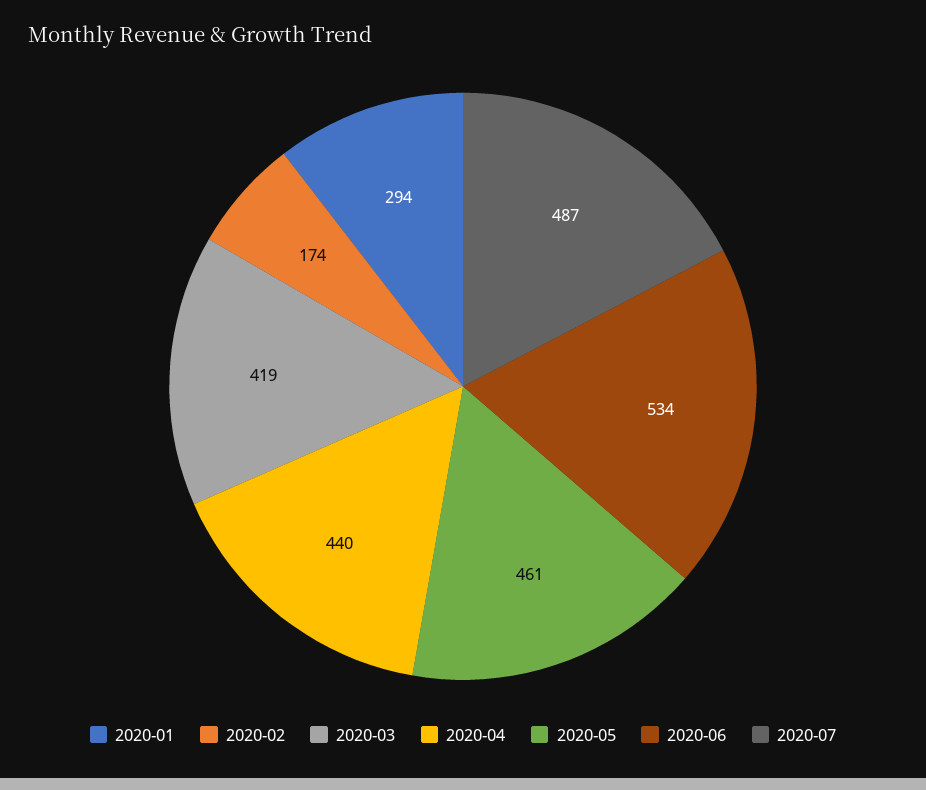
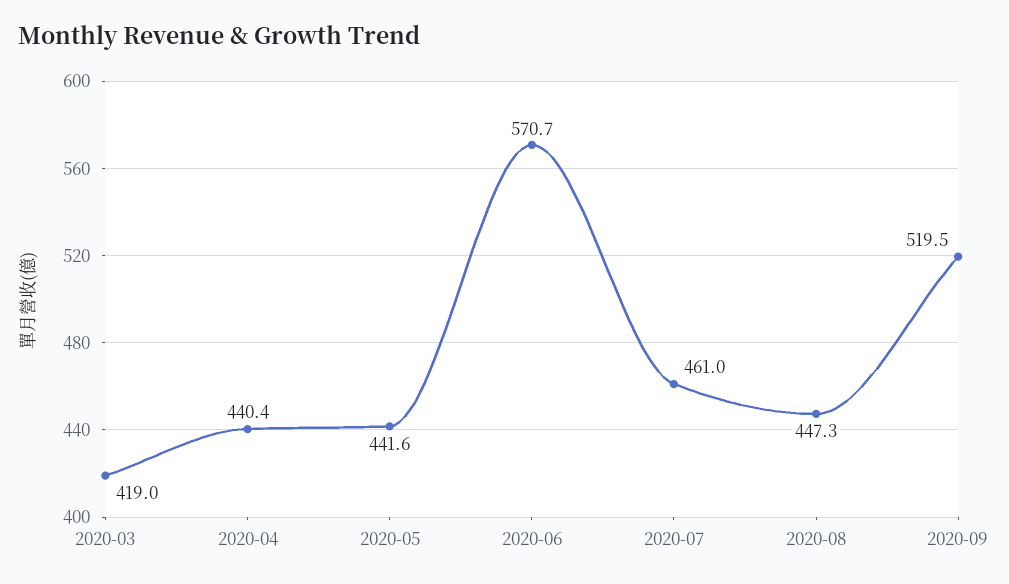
2020-01: 294 -> none
2020-02: 174 -> none
2020-05: 461 -> 441.6
2020-06: 534 -> 570.7
2020-07: 487 -> 461
2020-08: none -> 447.3
2020-09: none -> 519.5

